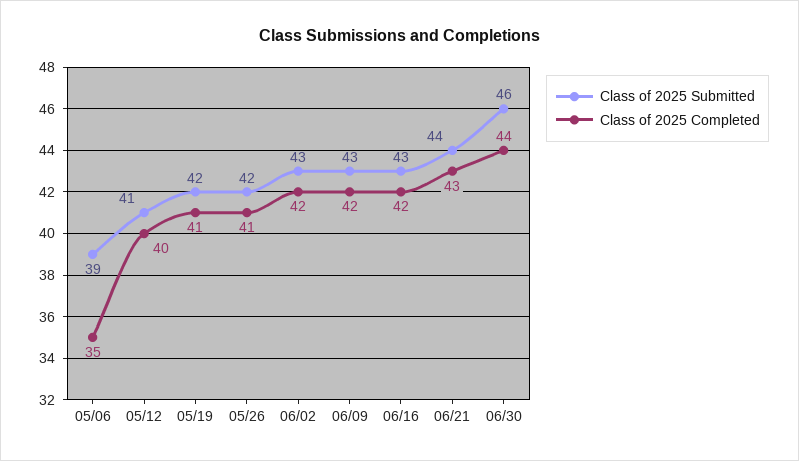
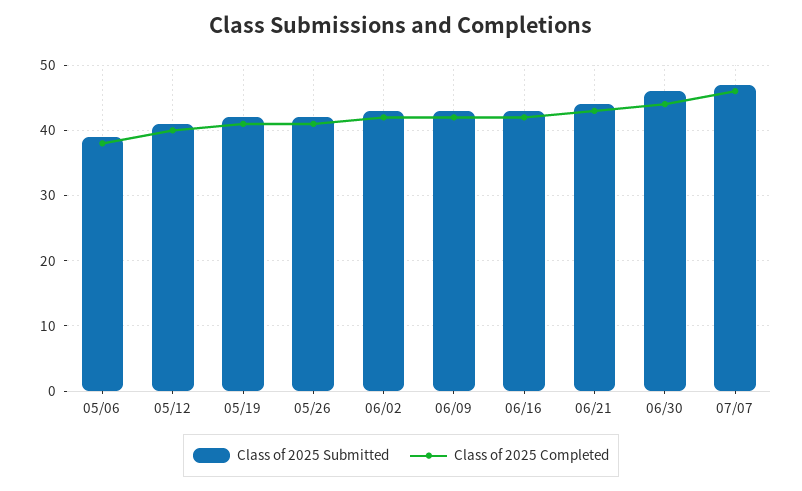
Class of 2025 Completed, 05/06: 35 -> 38
Class of 2025 Submitted, 07/07: none -> 47
Class of 2025 Completed, 07/07: none -> 46

